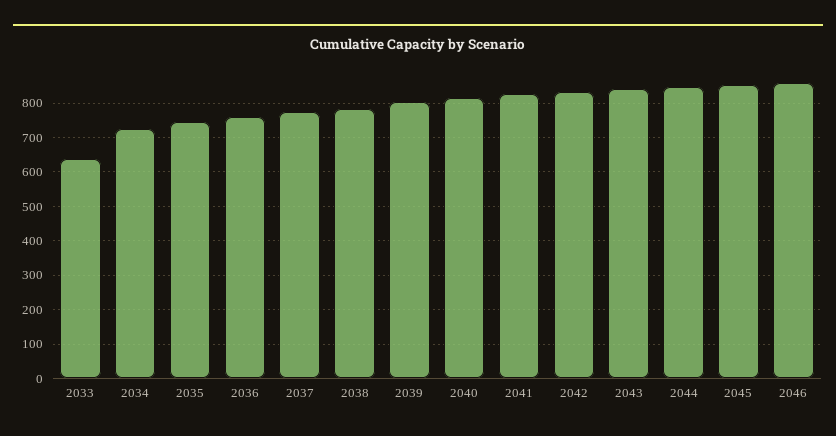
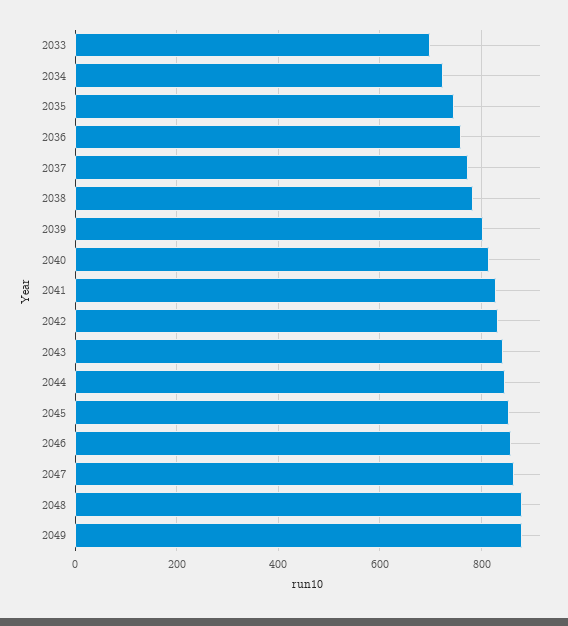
2033: 640 -> 700
2047: none -> 860
2048: none -> 880
2049: none -> 880

